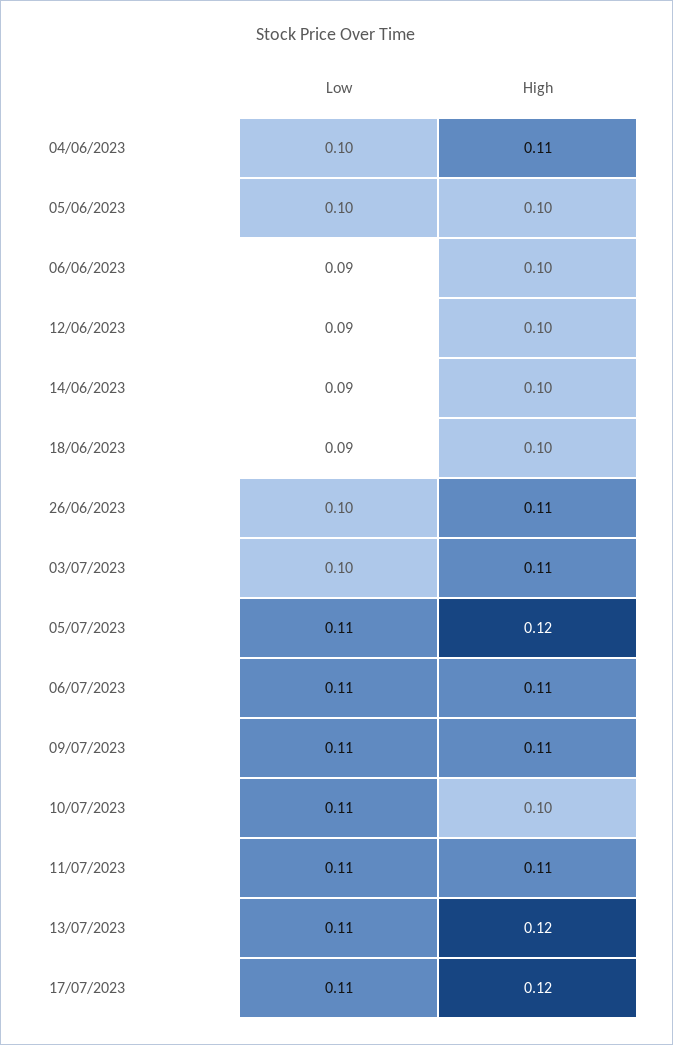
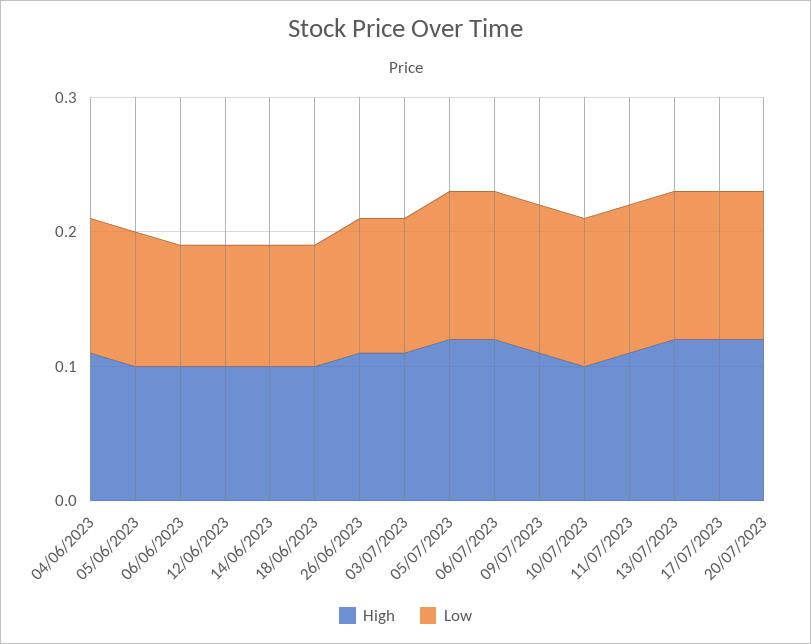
High, 06/07/2023: 0.11 -> 0.12
High, 20/07/2023: none -> 0.12
Low, 20/07/2023: none -> 0.11

